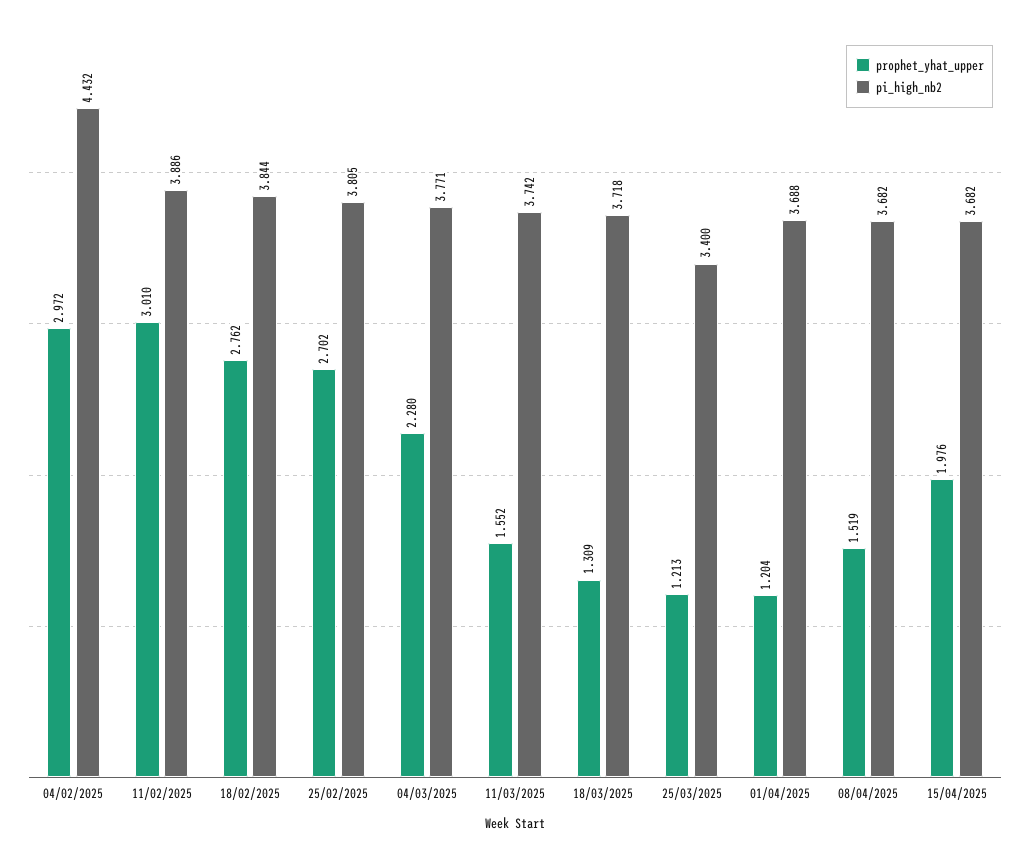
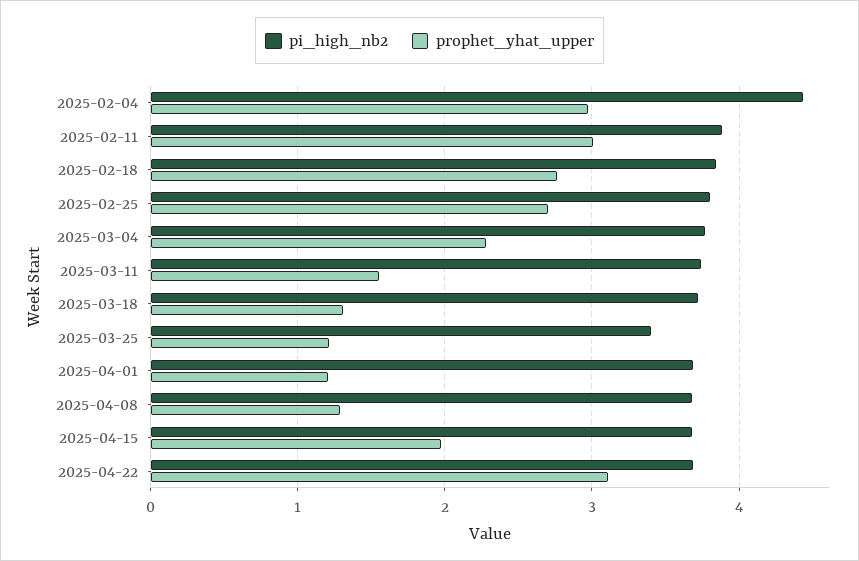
prophet_yhat_upper, 08/04/2025: 1.519 -> 1.3
pi_high_nb2, 2025-04-22: none -> 3.7
prophet_yhat_upper, 2025-04-22: none -> 3.1

